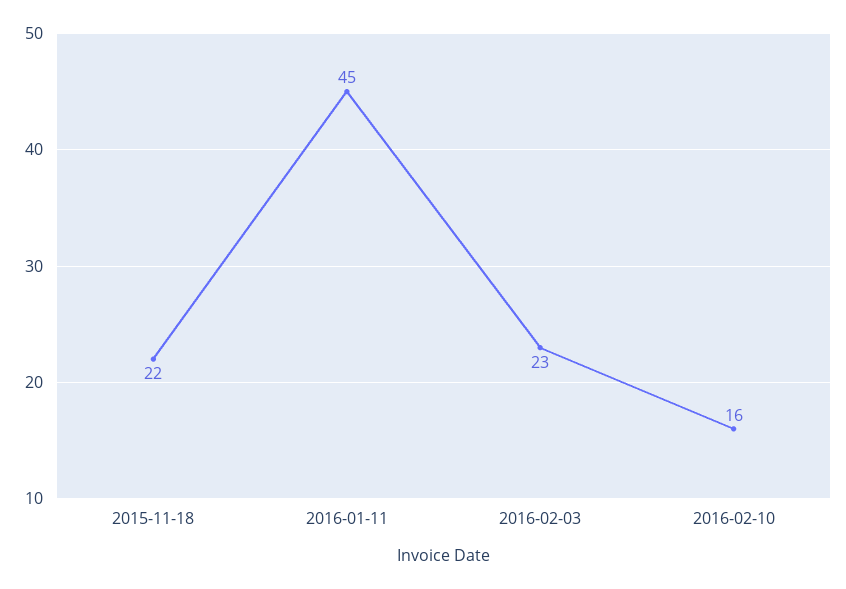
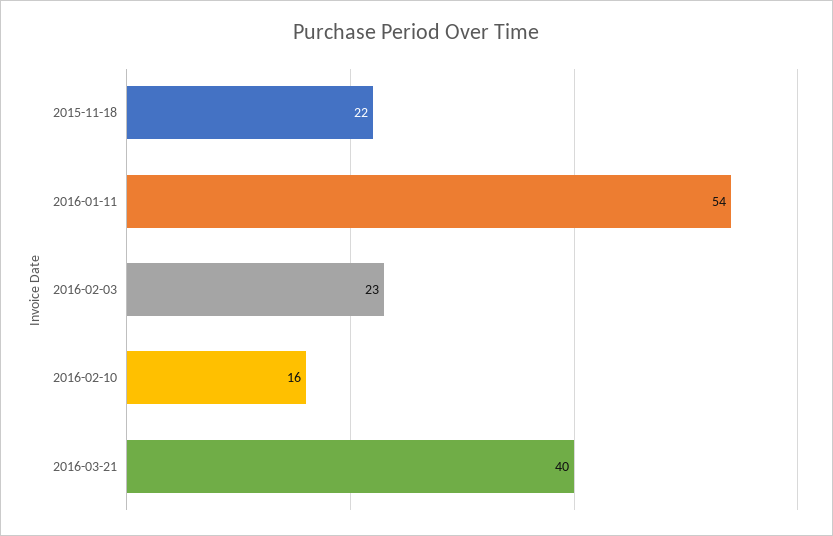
2016-01-11: 45 -> 54
2016-03-21: none -> 40

